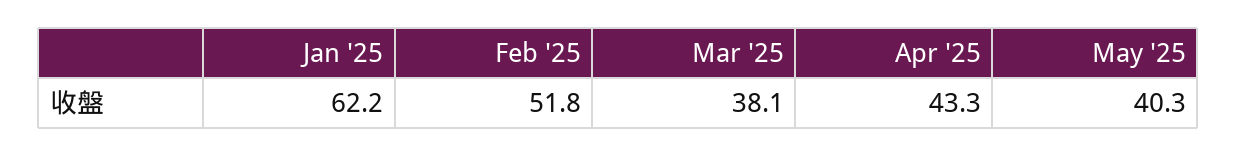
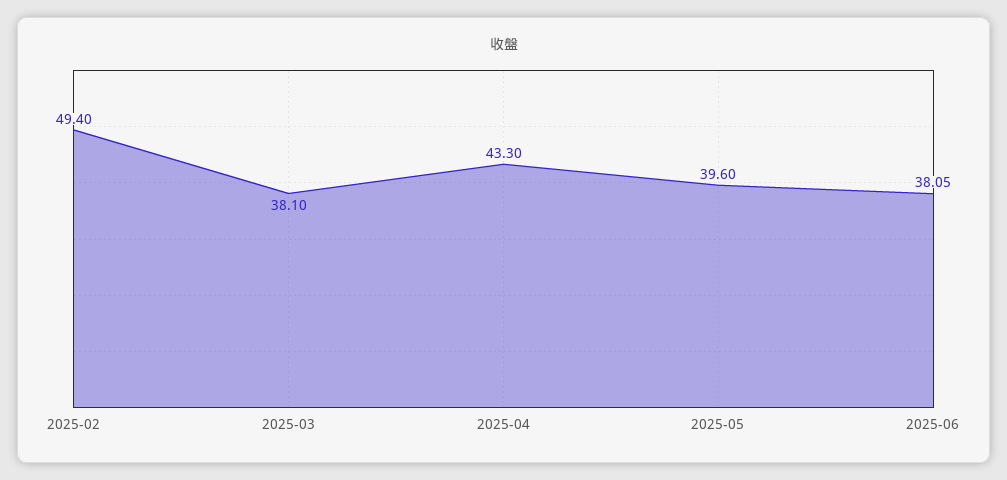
Jan '25: 62.2 -> none
Feb '25: 51.8 -> 49.4
May '25: 40.3 -> 39.6
2025-06: none -> 38.05

